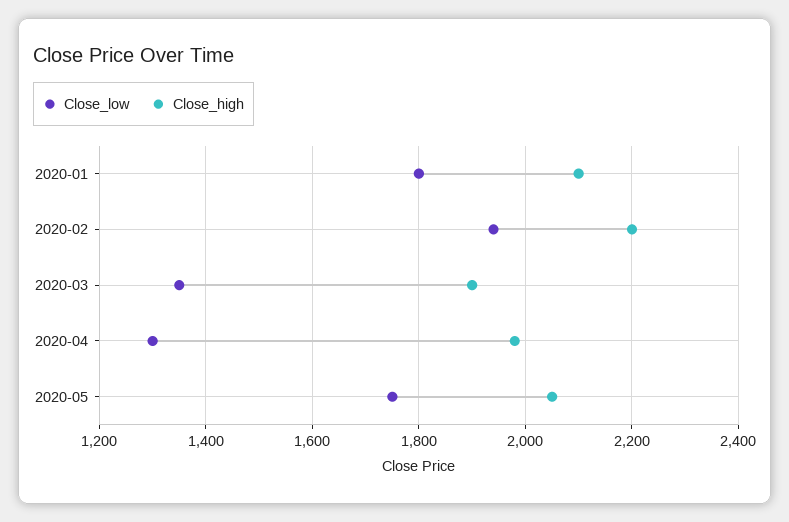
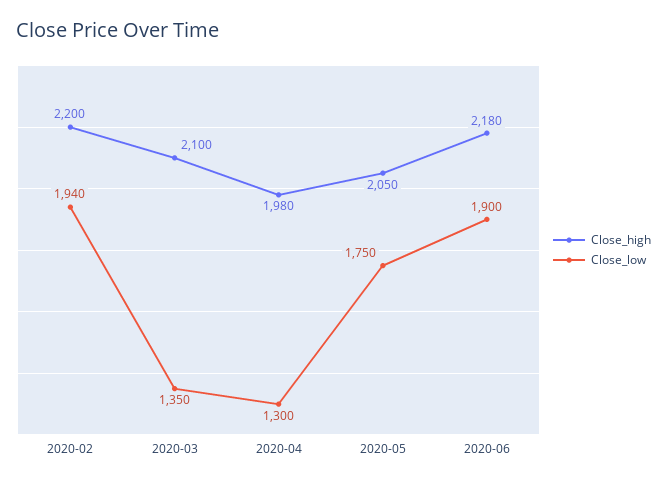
Close_low, 2020-01: 1800 -> none
Close_high, 2020-01: 2100 -> none
Close_high, 2020-03: 1900 -> 2100
Close_high, 2020-06: none -> 2180
Close_low, 2020-06: none -> 1900

